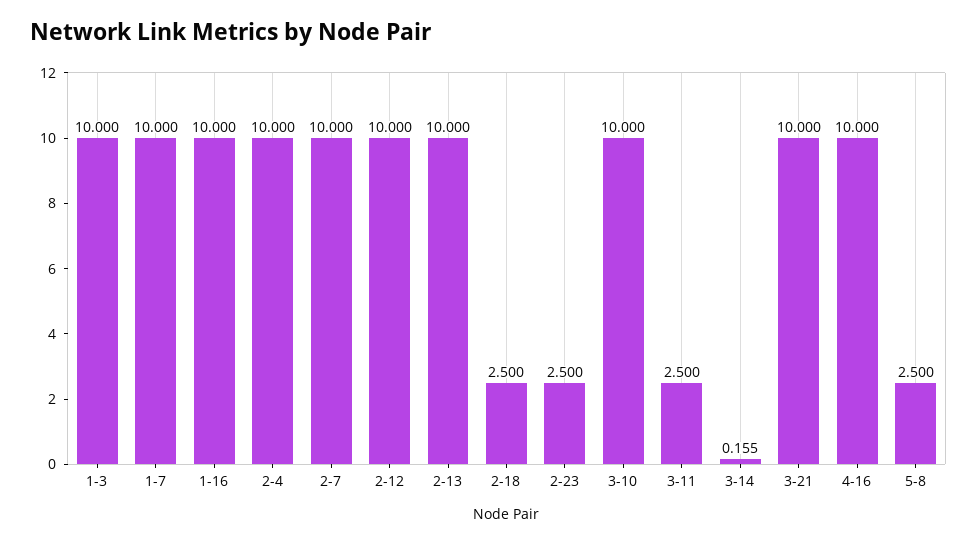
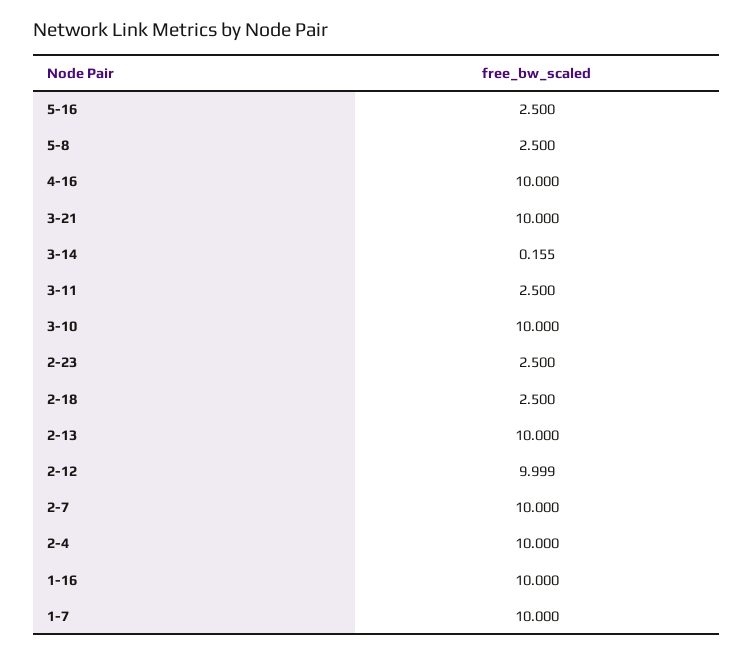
1-3: 10 -> none
2-12: 10 -> 9.999
5-16: none -> 2.5

